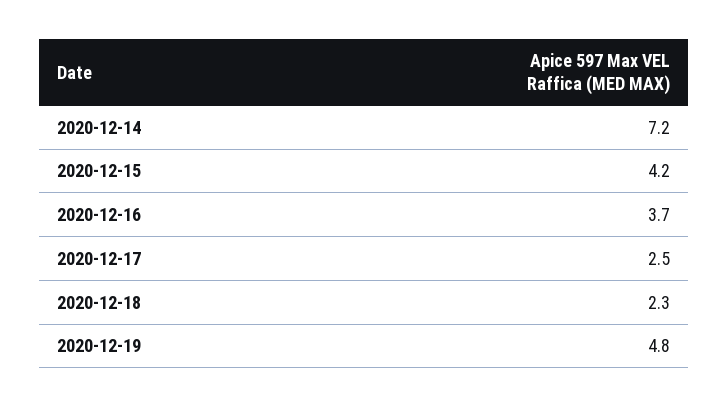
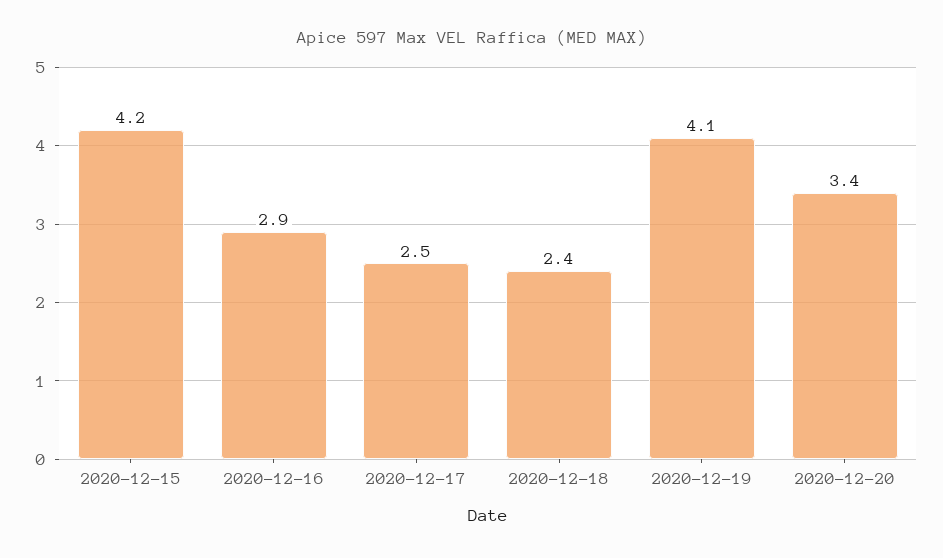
2020-12-14: 7.2 -> none
2020-12-16: 3.7 -> 2.9
2020-12-18: 2.3 -> 2.4
2020-12-19: 4.8 -> 4.1
2020-12-20: none -> 3.4

